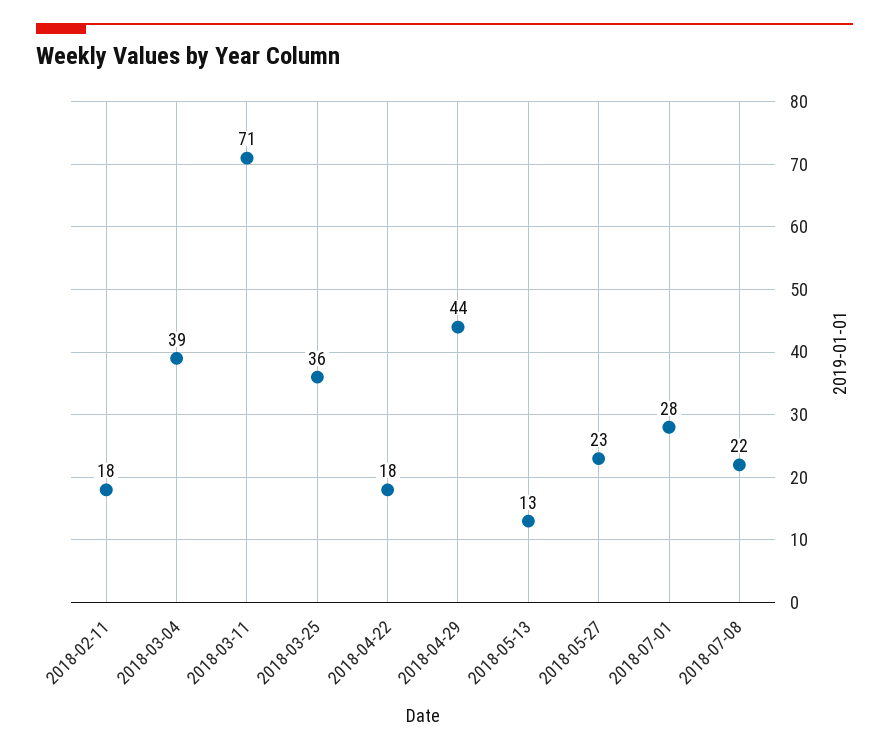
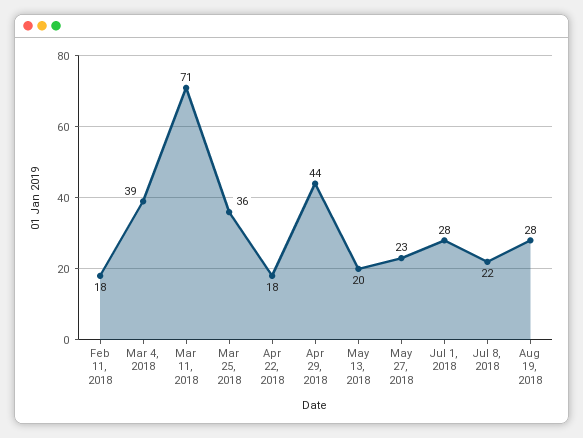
2018-05-13: 13 -> 20
Aug 19, 2018: none -> 28

